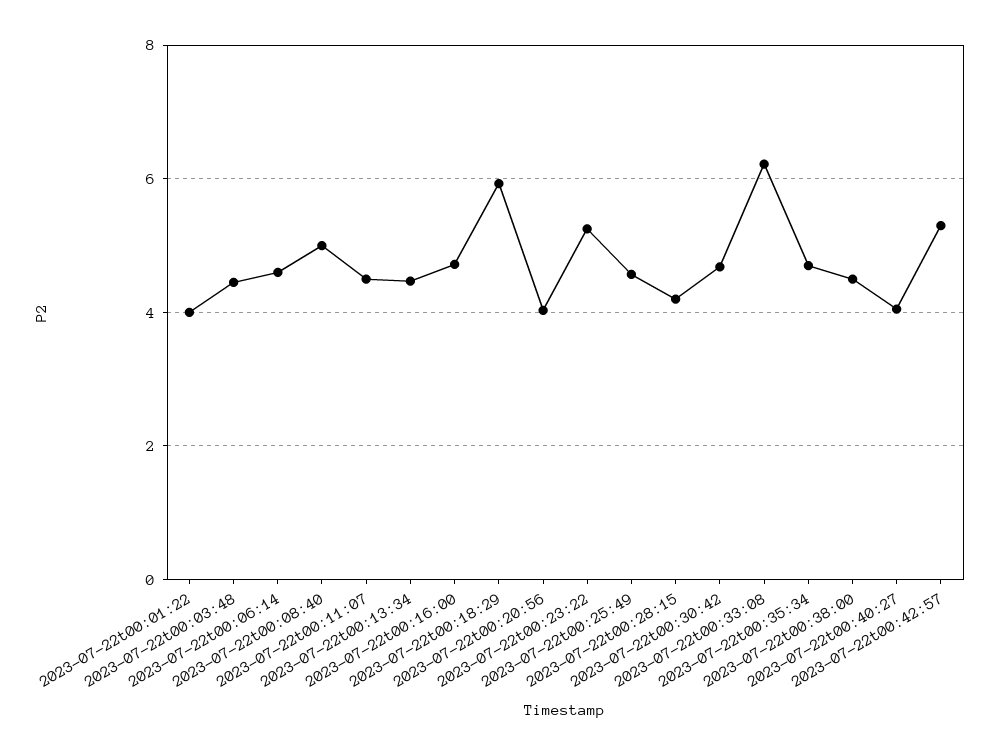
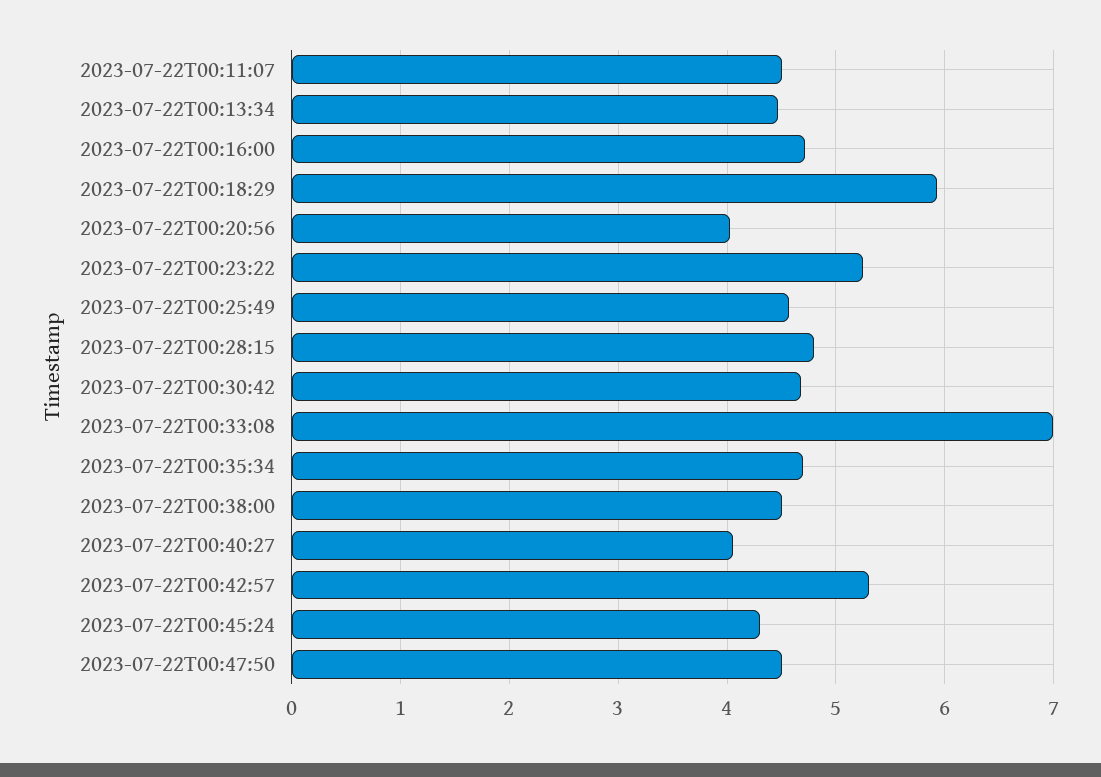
2023-07-22t00:01:22: 4 -> none
2023-07-22t00:03:48: 4.4 -> none
2023-07-22t00:06:14: 4.6 -> none
2023-07-22t00:08:40: 5 -> none
2023-07-22t00:28:15: 4.2 -> 4.8
2023-07-22t00:33:08: 6.2 -> 7
2023-07-22T00:45:24: none -> 4.3
2023-07-22T00:47:50: none -> 4.5

